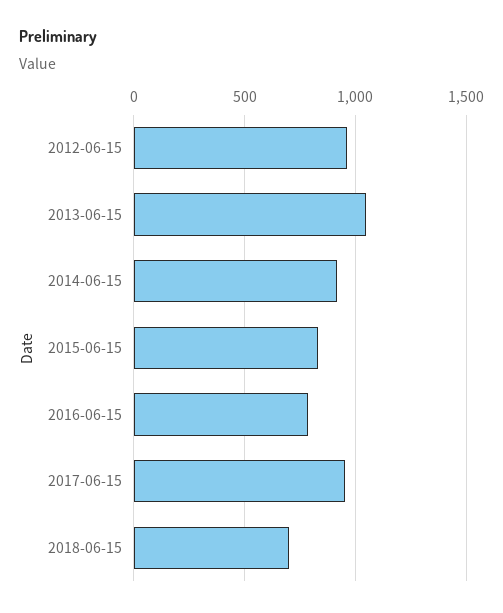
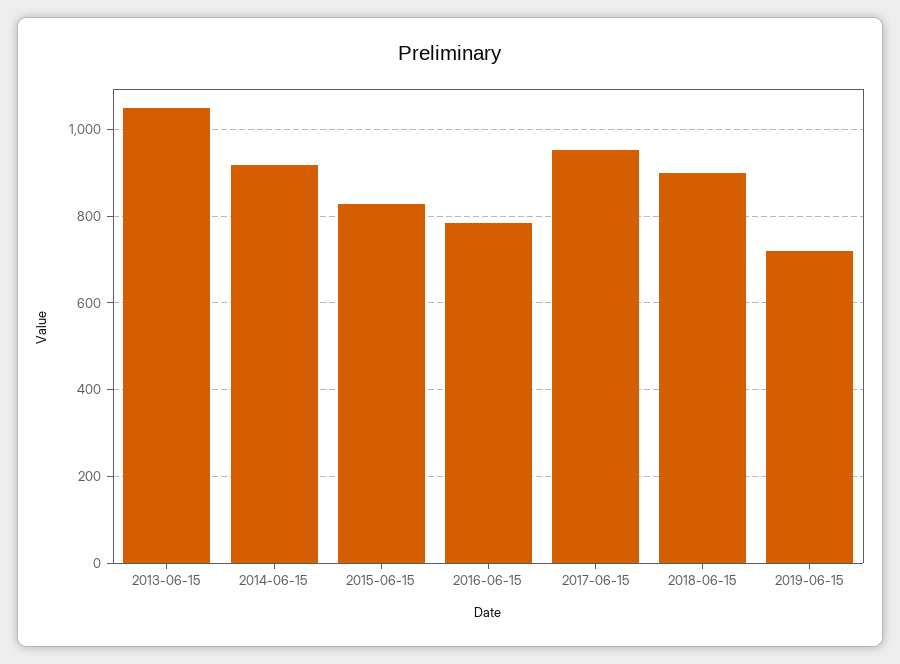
2012-06-15: 950 -> none
2018-06-15: 700 -> 900
2019-06-15: none -> 720

